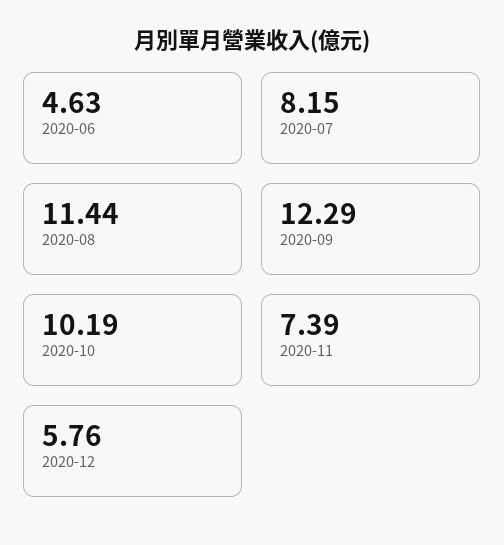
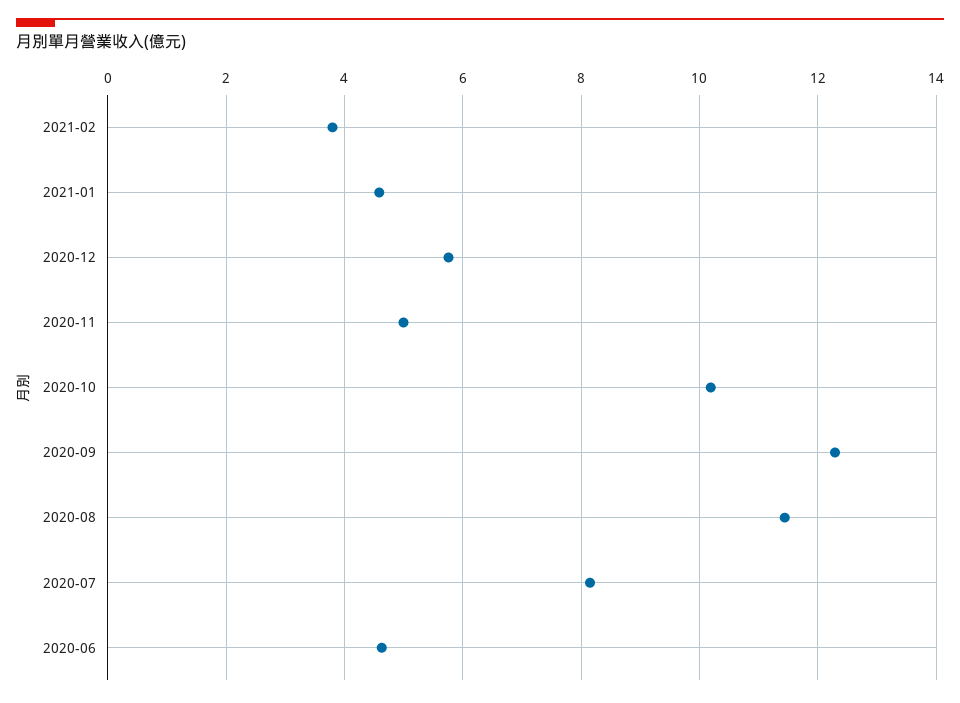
2020-11: 7.39 -> 5
2021-02: none -> 3.8
2021-01: none -> 4.6

